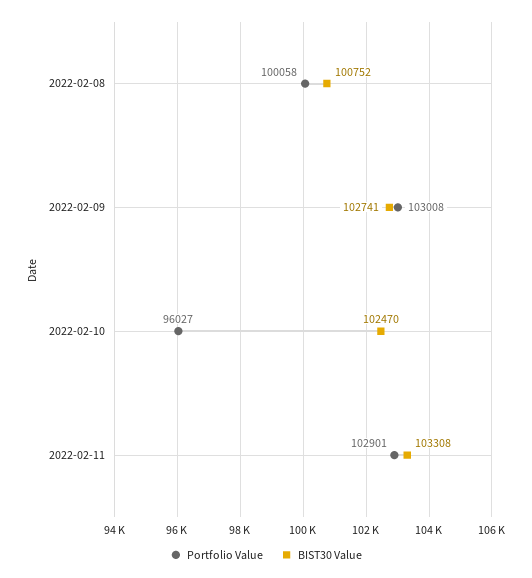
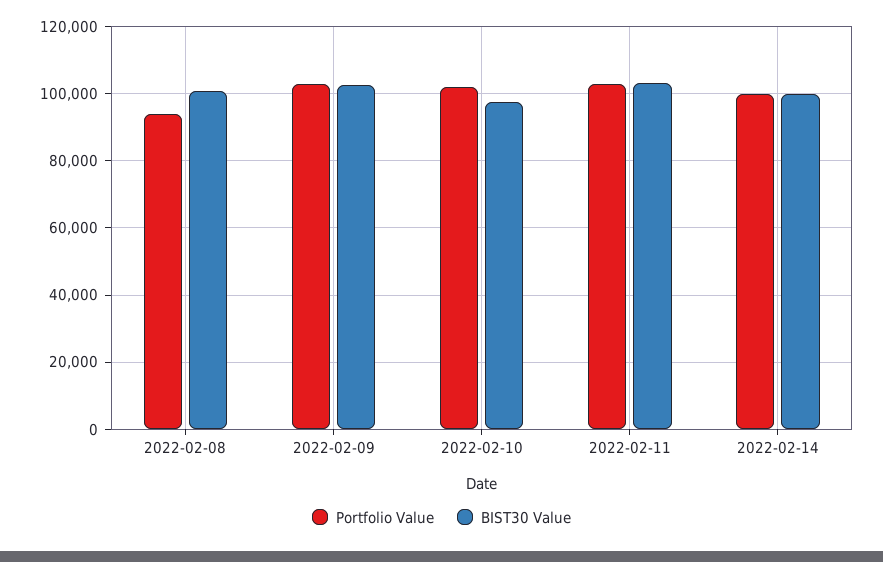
Portfolio Value, 2022-02-08: 100058 -> 94000
Portfolio Value, 2022-02-10: 96027 -> 102000
BIST30 Value, 2022-02-10: 102470 -> 98000
Portfolio Value, 2022-02-14: none -> 100000
BIST30 Value, 2022-02-14: none -> 100000

